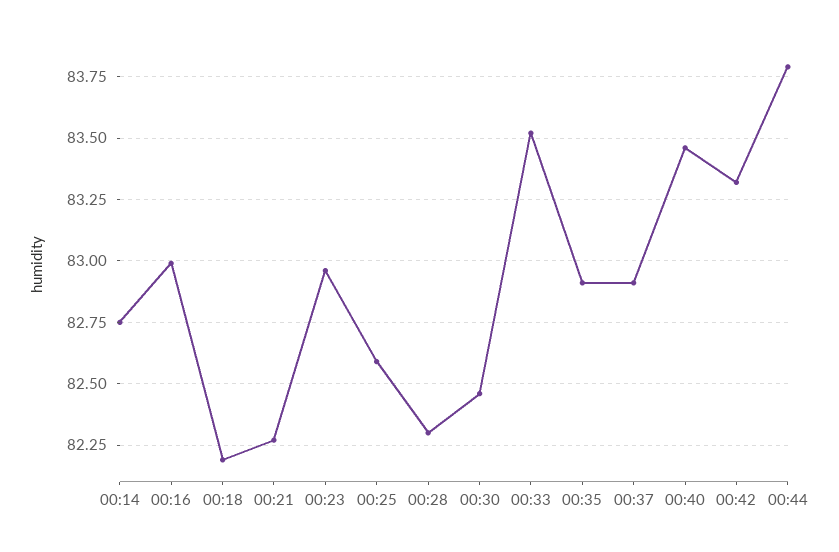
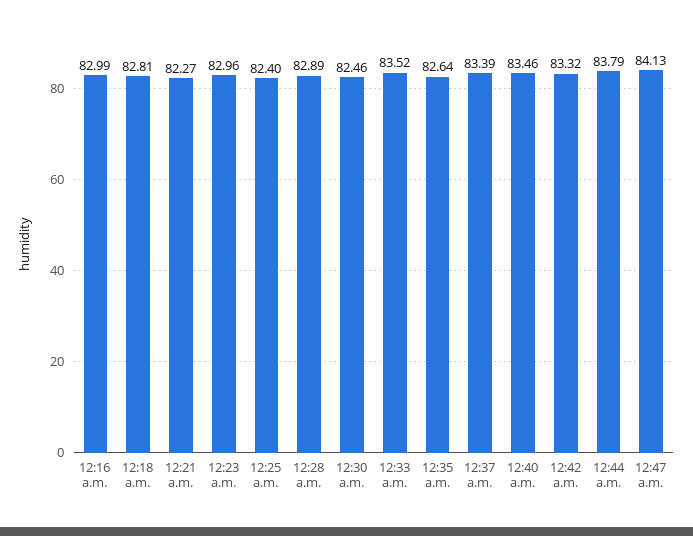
00:14: 82.75 -> none
00:18: 82.2 -> 82.81
00:25: 82.6 -> 82.4
00:28: 82.3 -> 82.89
00:35: 82.9 -> 82.64
00:37: 82.9 -> 83.39
12:47 a.m.: none -> 84.13

